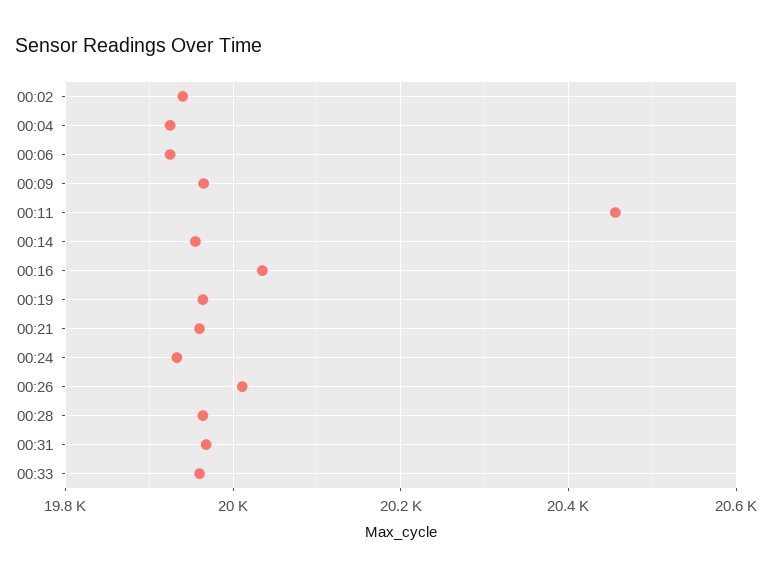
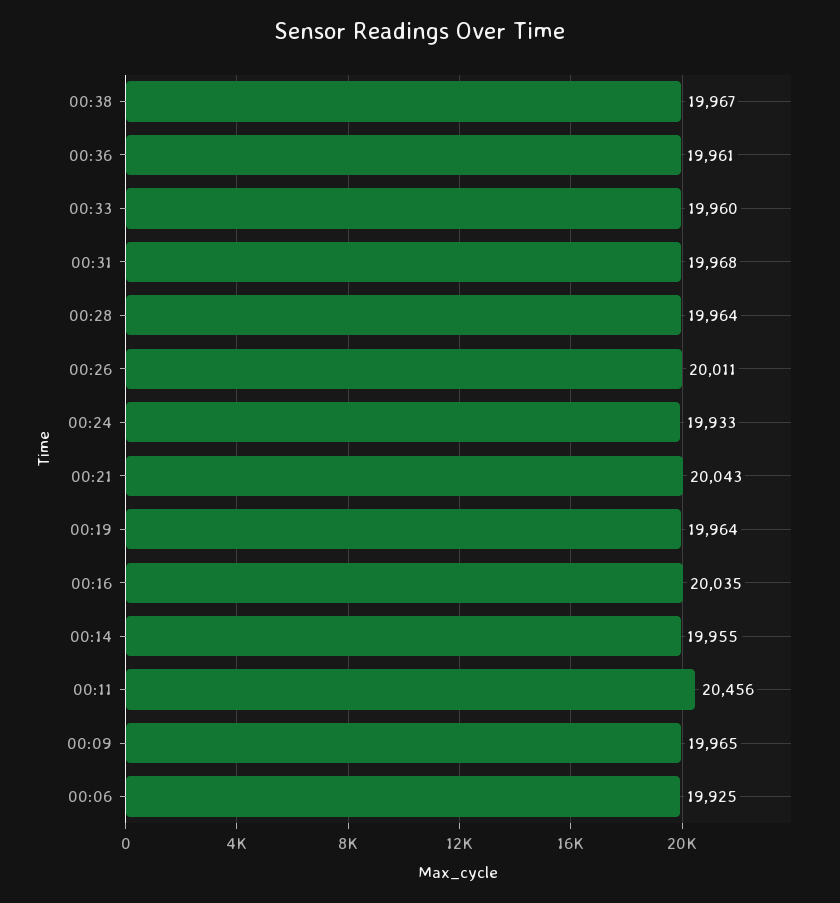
00:02: 19940 -> none
00:04: 19920 -> none
00:21: 19960 -> 20043
00:38: none -> 19967
00:36: none -> 19961

